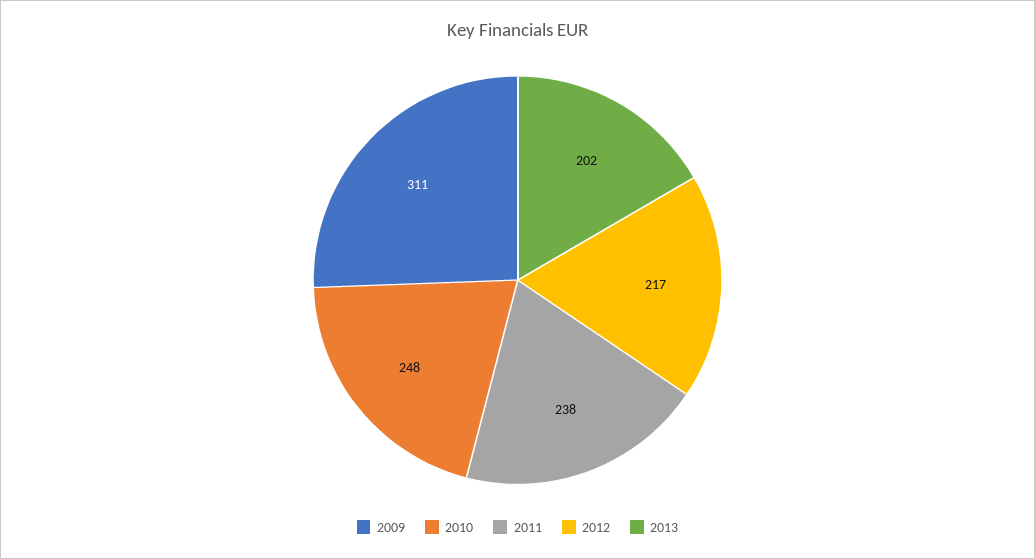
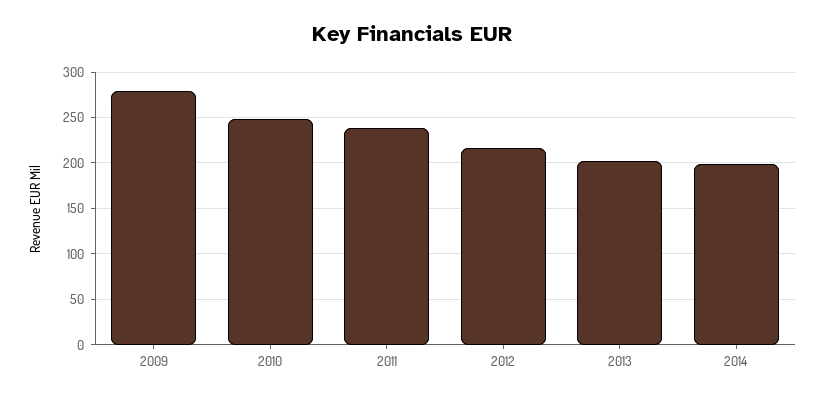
2009: 311 -> 280
2014: none -> 200

